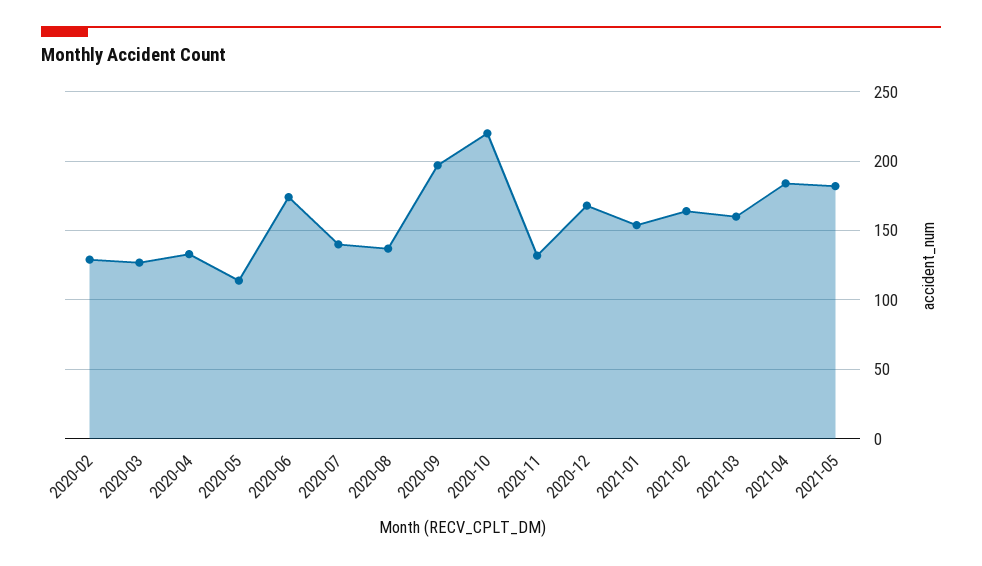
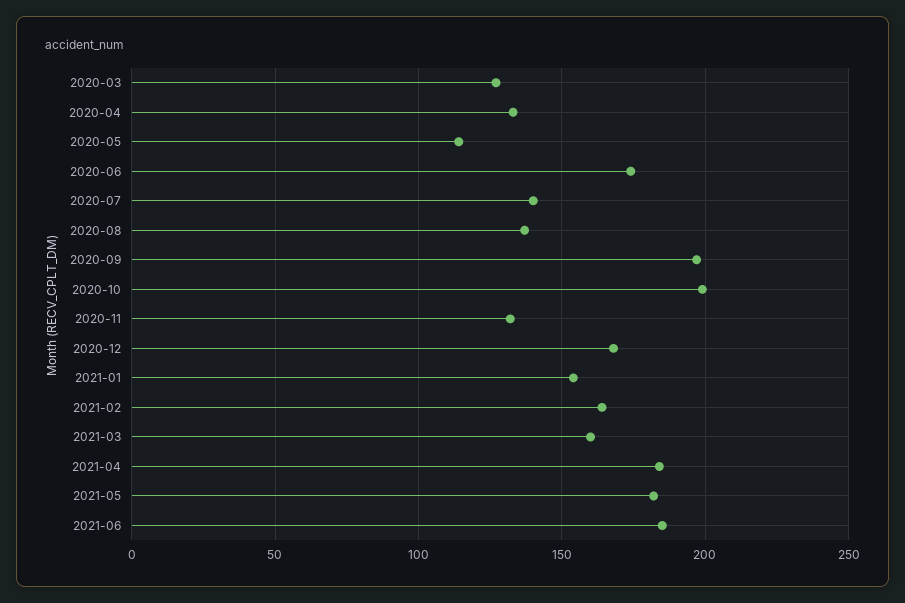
2020-02: 130 -> none
2020-10: 220 -> 200
2021-06: none -> 185

